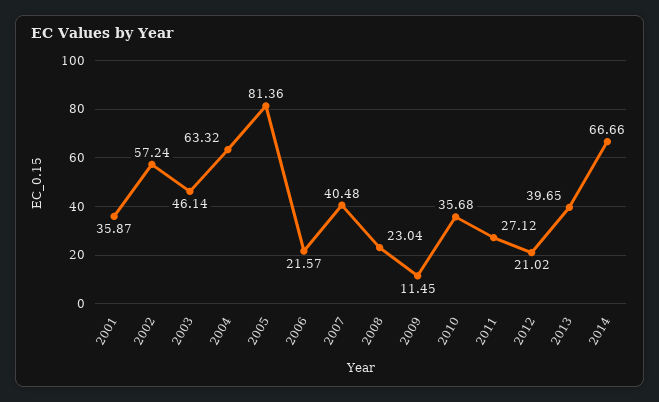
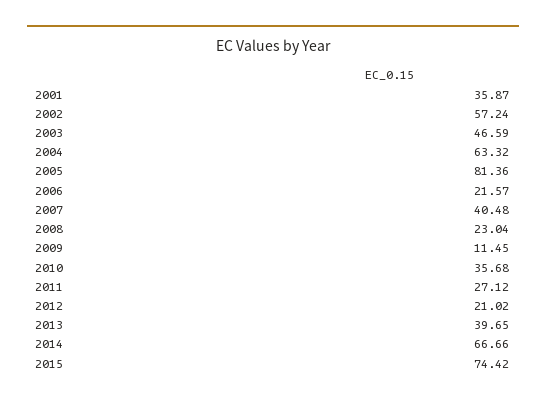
2003: 46.14 -> 46.59
2015: none -> 74.42

